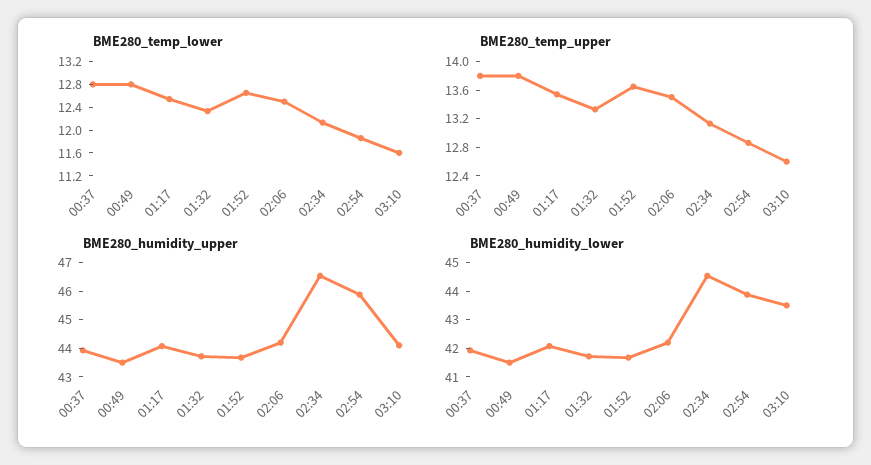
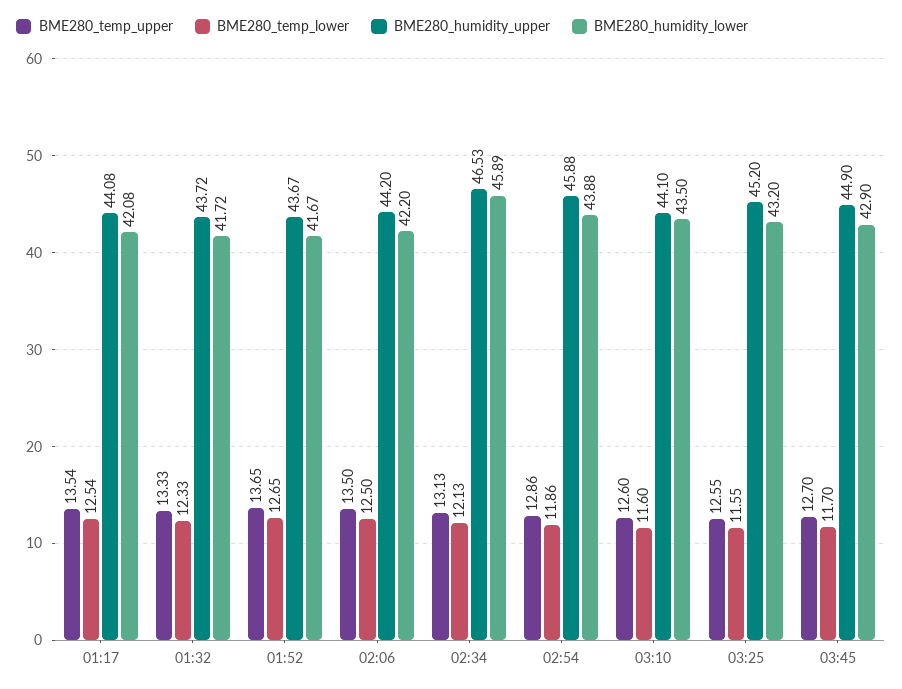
BME280_temp_lower, 00:37: 12.8 -> none
BME280_temp_lower, 00:49: 12.8 -> none
BME280_temp_upper, 00:37: 13.8 -> none
BME280_temp_upper, 00:49: 13.8 -> none
BME280_humidity_upper, 00:37: 44 -> none
BME280_humidity_upper, 00:49: 43.5 -> none
BME280_humidity_lower, 00:37: 42 -> none
BME280_humidity_lower, 00:49: 41.5 -> none
BME280_humidity_lower, 02:34: 44.5 -> 45.89
BME280_temp_upper, 03:25: none -> 12.55
BME280_temp_lower, 03:25: none -> 11.55
BME280_humidity_upper, 03:25: none -> 45.2
BME280_humidity_lower, 03:25: none -> 43.2
BME280_temp_upper, 03:45: none -> 12.7
BME280_temp_lower, 03:45: none -> 11.7
BME280_humidity_upper, 03:45: none -> 44.9
BME280_humidity_lower, 03:45: none -> 42.9

